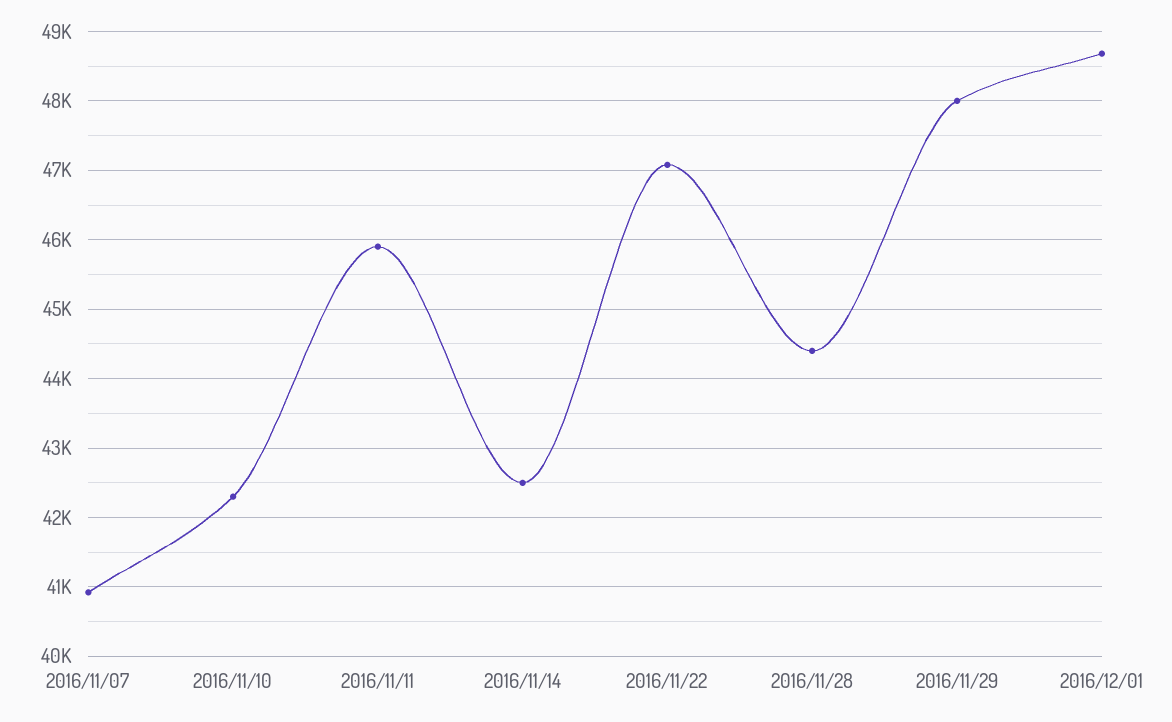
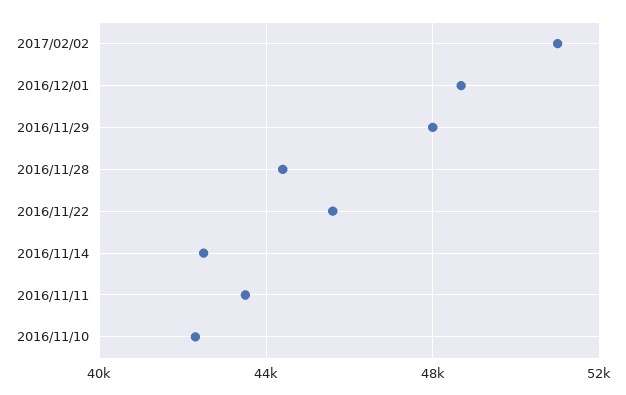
2016/11/07: 40900 -> none
2016/11/11: 45900 -> 43500
2016/11/22: 47100 -> 45500
2017/02/02: none -> 51000

